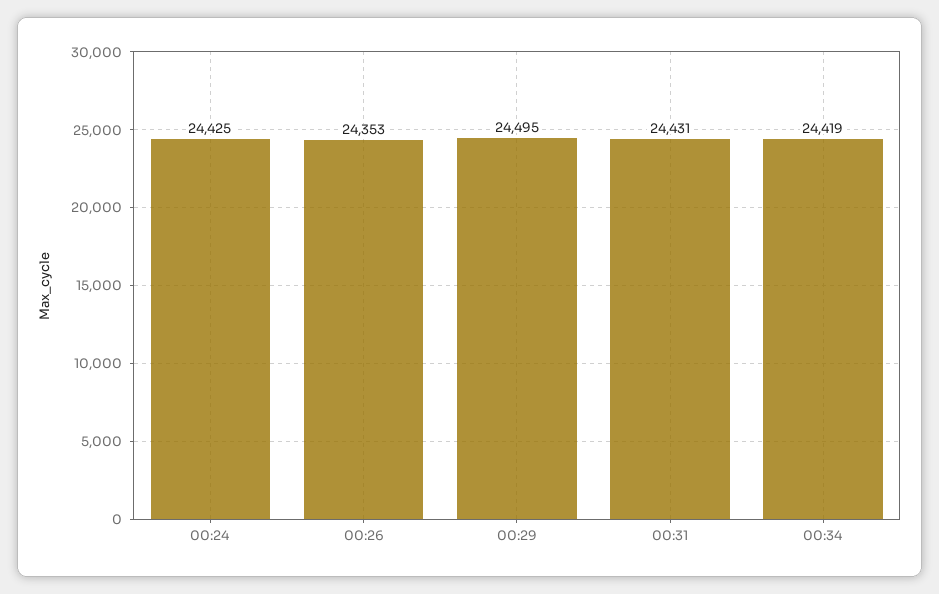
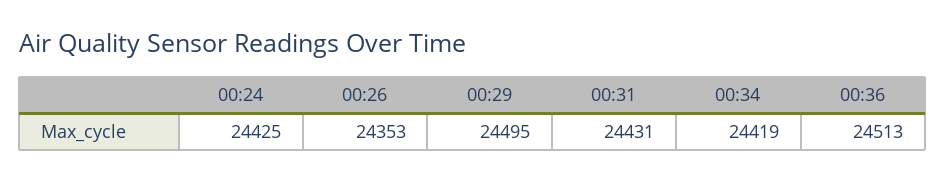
00:36: none -> 24513

